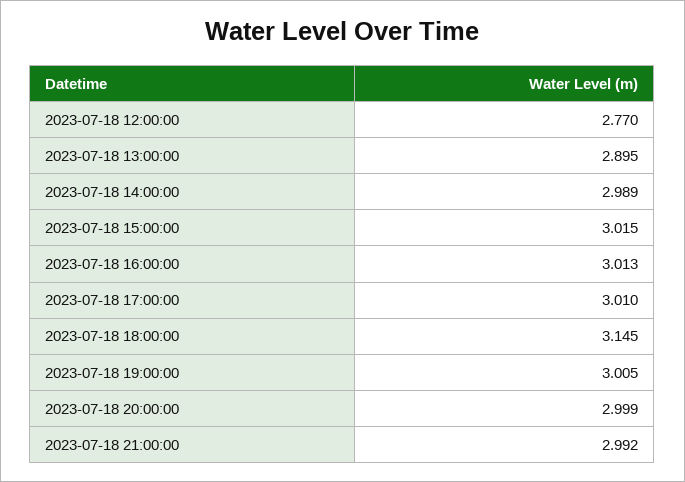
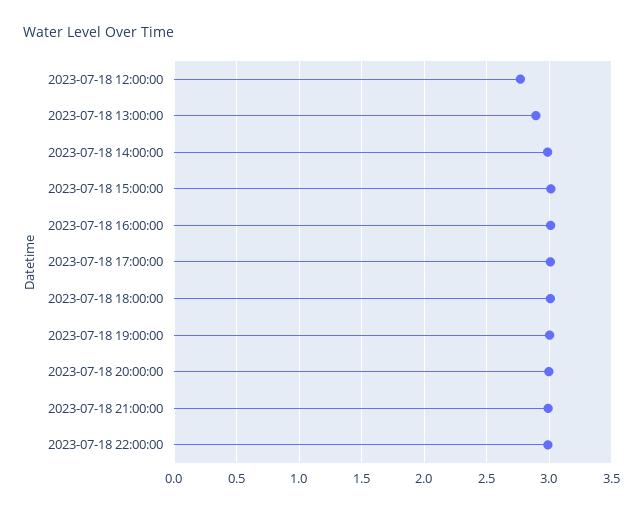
2023-07-18 18:00:00: 3.145 -> 3
2023-07-18 22:00:00: none -> 3

